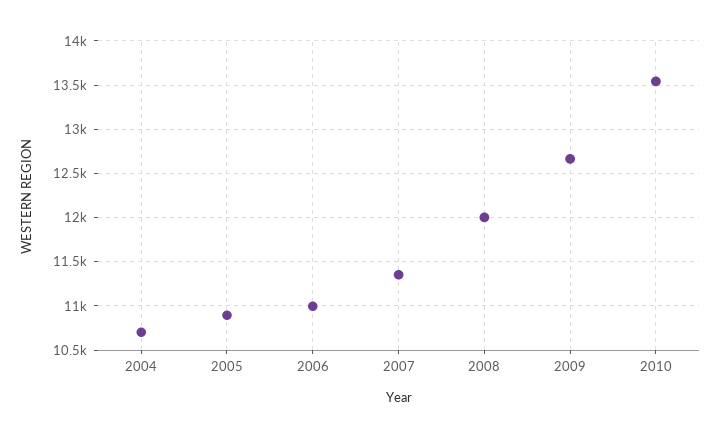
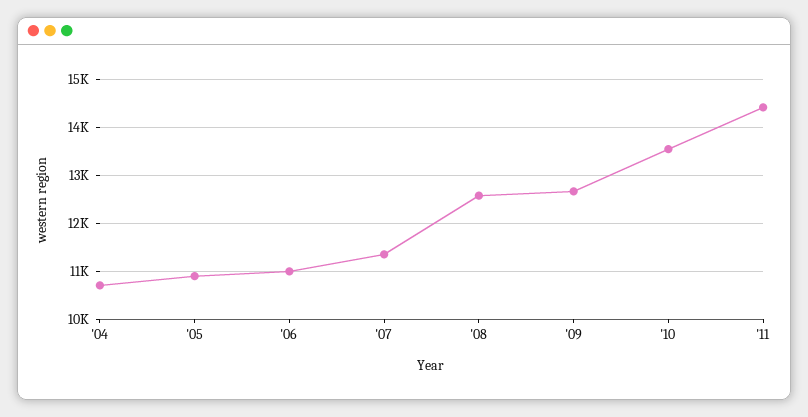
2008: 12000 -> 12600
'11: none -> 14400

